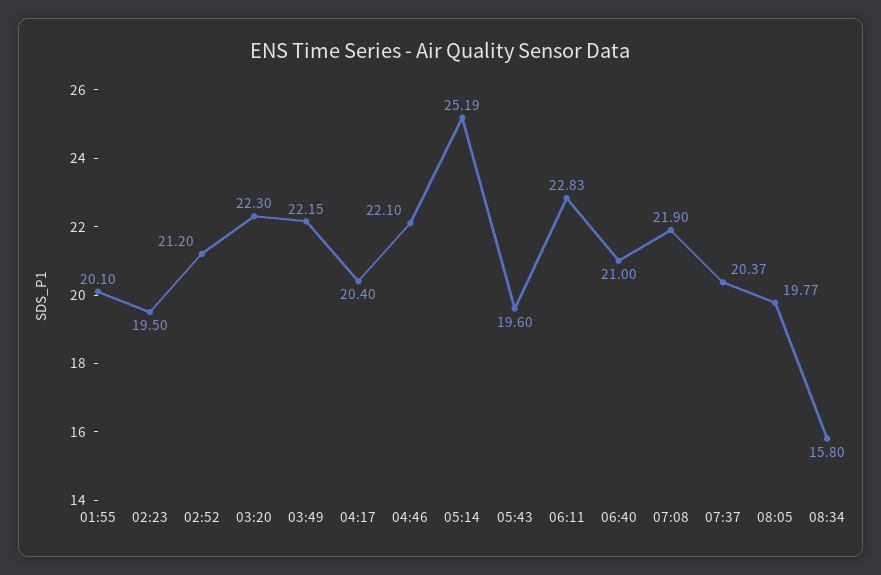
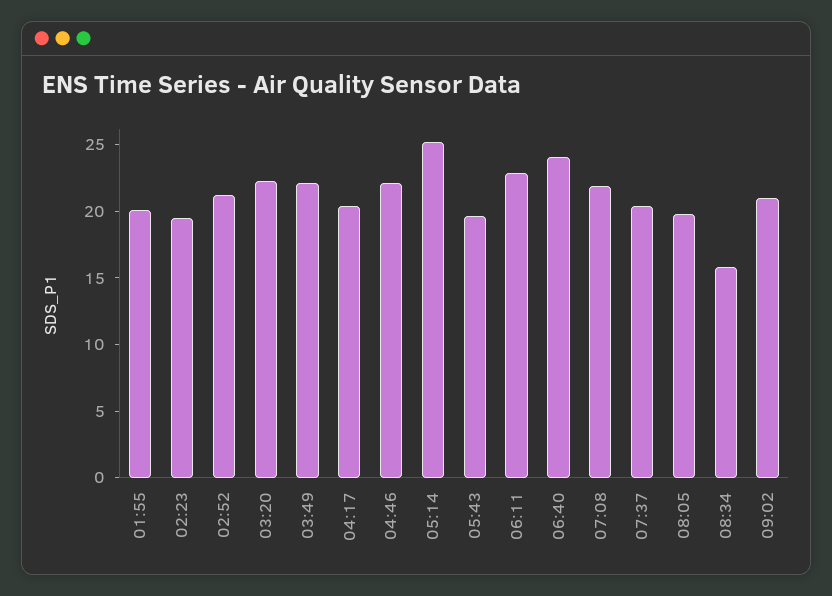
06:40: 21 -> 24
09:02: none -> 21

